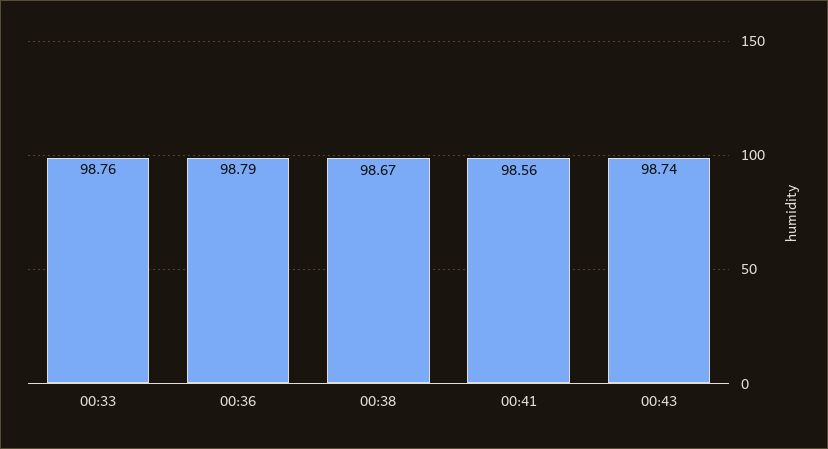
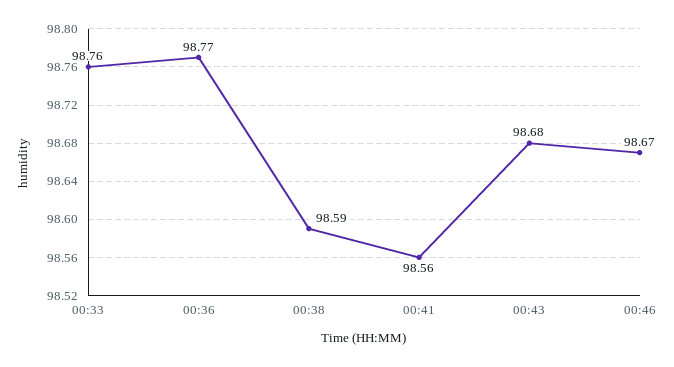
00:36: 98.79 -> 98.77
00:38: 98.67 -> 98.59
00:43: 98.74 -> 98.68
00:46: none -> 98.67

